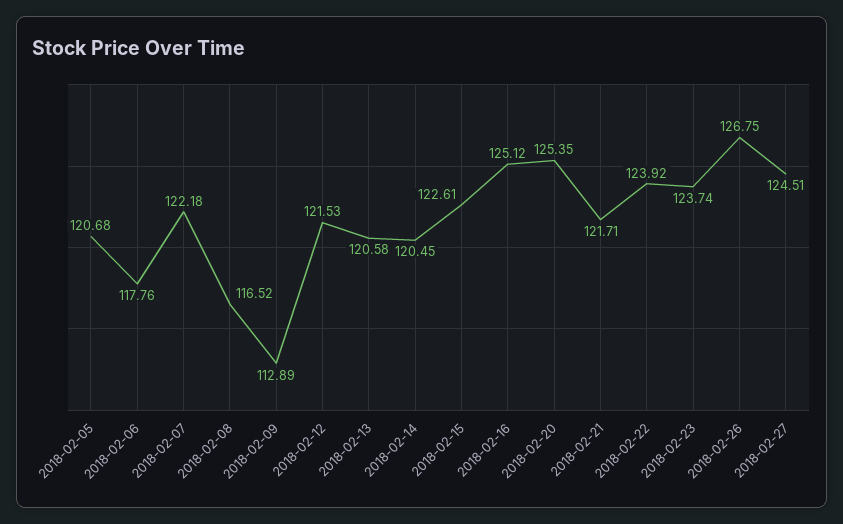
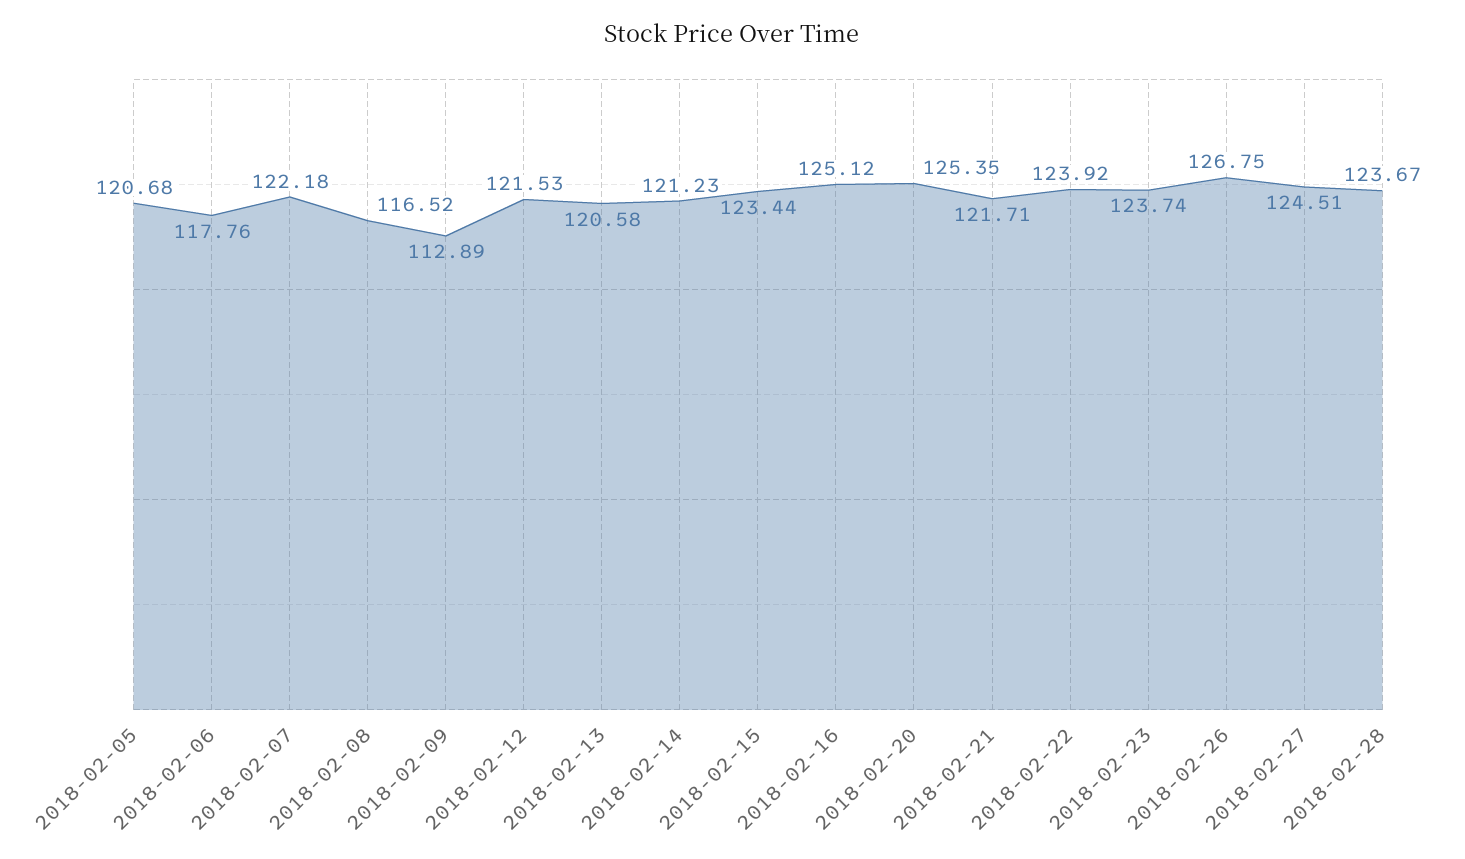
2018-02-14: 120.45 -> 121.23
2018-02-15: 122.61 -> 123.44
2018-02-28: none -> 123.67

